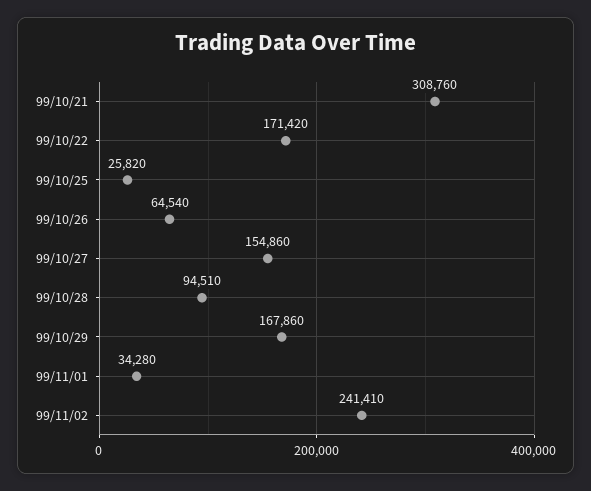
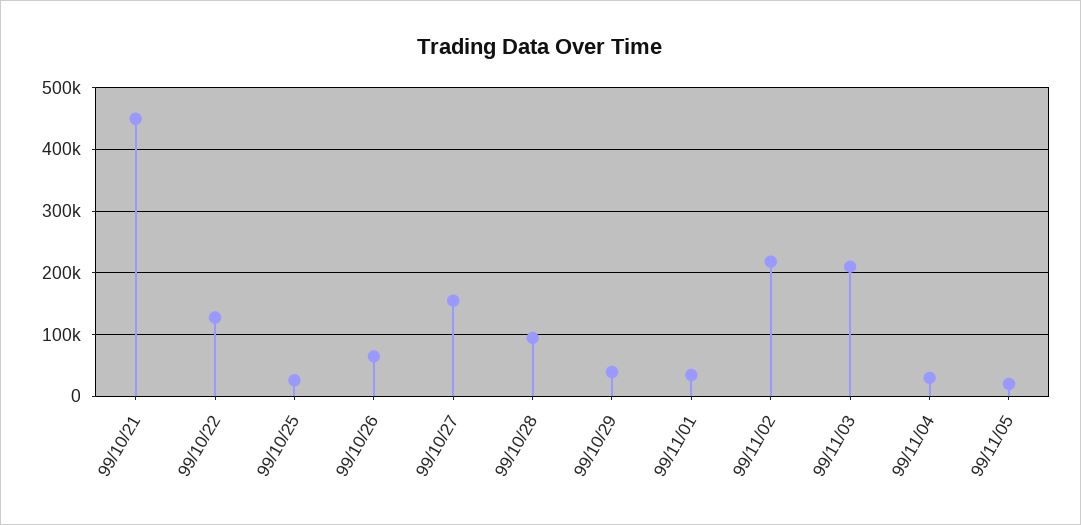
99/10/21: 308760 -> 450000
99/10/22: 171420 -> 130000
99/10/29: 167860 -> 40000
99/11/02: 241410 -> 220000
99/11/03: none -> 210000
99/11/04: none -> 30000
99/11/05: none -> 20000

